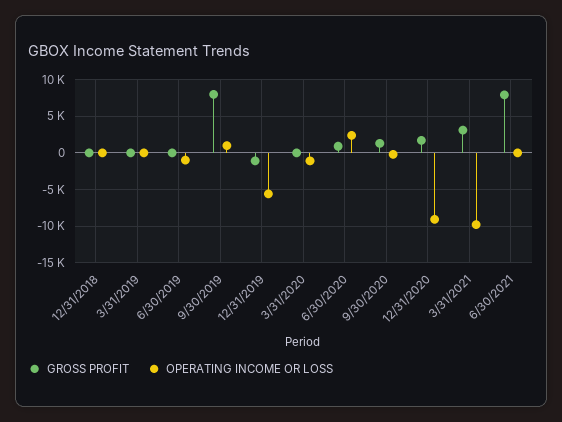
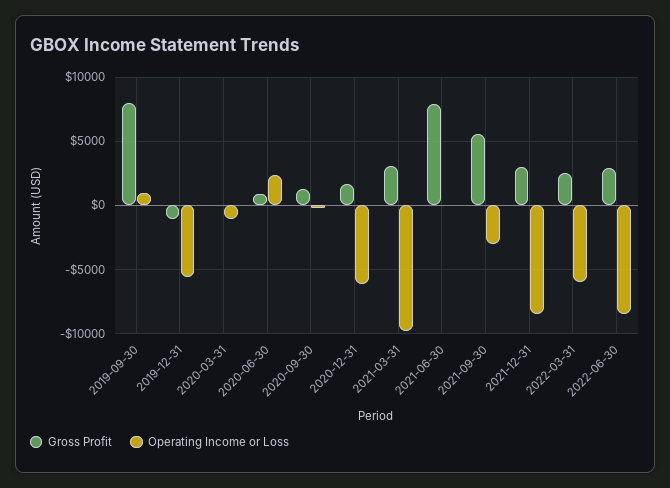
GROSS PROFIT, 12/31/2018: 0 -> none
OPERATING INCOME OR LOSS, 12/31/2018: 0 -> none
GROSS PROFIT, 3/31/2019: 0 -> none
OPERATING INCOME OR LOSS, 3/31/2019: 0 -> none
GROSS PROFIT, 6/30/2019: 0 -> none
OPERATING INCOME OR LOSS, 6/30/2019: -1000 -> none
OPERATING INCOME OR LOSS, 12/31/2020: -9000 -> -6000
GROSS PROFIT, 2021-09-30: none -> 5500
OPERATING INCOME OR LOSS, 2021-09-30: none -> -3000
GROSS PROFIT, 2021-12-31: none -> 3000
OPERATING INCOME OR LOSS, 2021-12-31: none -> -8500
GROSS PROFIT, 2022-03-31: none -> 2500
OPERATING INCOME OR LOSS, 2022-03-31: none -> -6000
GROSS PROFIT, 2022-06-30: none -> 3000
OPERATING INCOME OR LOSS, 2022-06-30: none -> -8500

